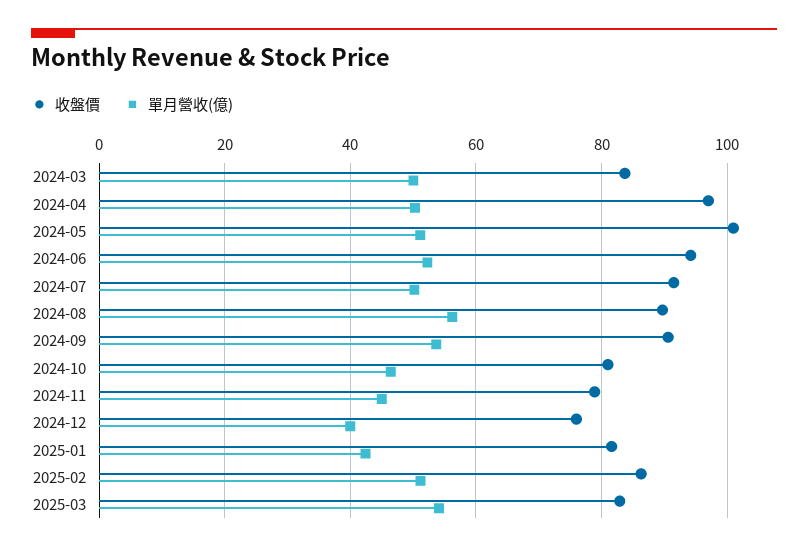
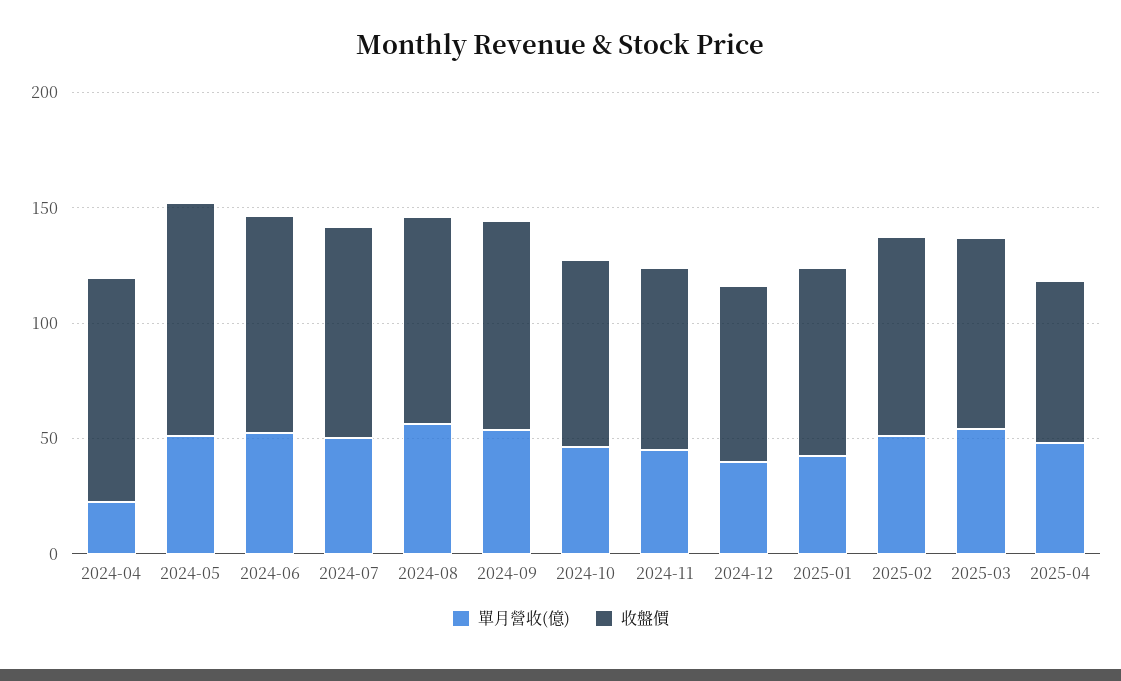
收盤價, 2024-03: 84 -> none
單月營收(億), 2024-03: 50 -> none
單月營收(億), 2024-04: 50 -> 20
單月營收(億), 2025-04: none -> 50
收盤價, 2025-04: none -> 70

